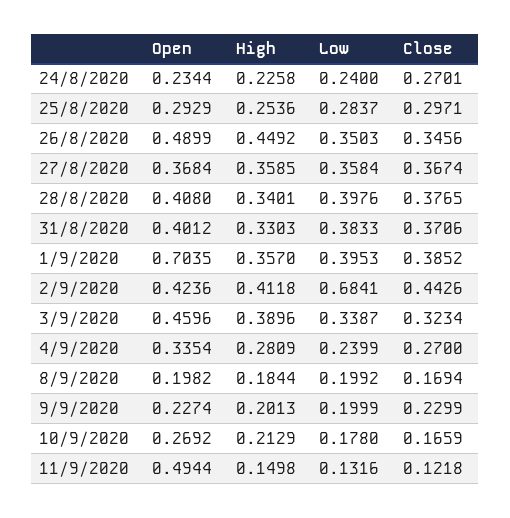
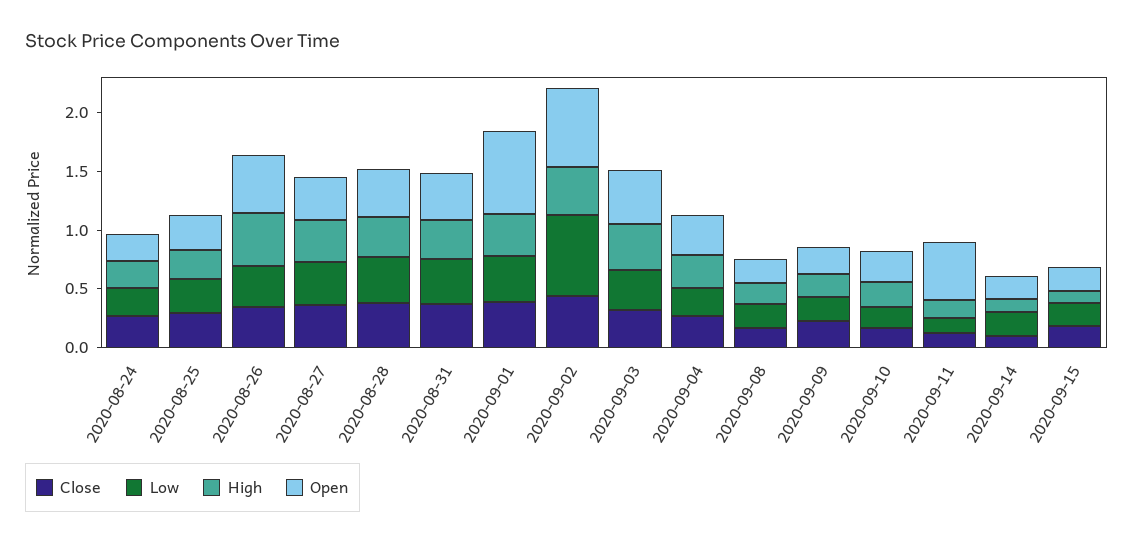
Open, 2/9/2020: 0.4236 -> 0.7
Close, 2020-09-14: none -> 0.1
Low, 2020-09-14: none -> 0.2
High, 2020-09-14: none -> 0.1
Open, 2020-09-14: none -> 0.2
Close, 2020-09-15: none -> 0.2
Low, 2020-09-15: none -> 0.2
High, 2020-09-15: none -> 0.1
Open, 2020-09-15: none -> 0.2

